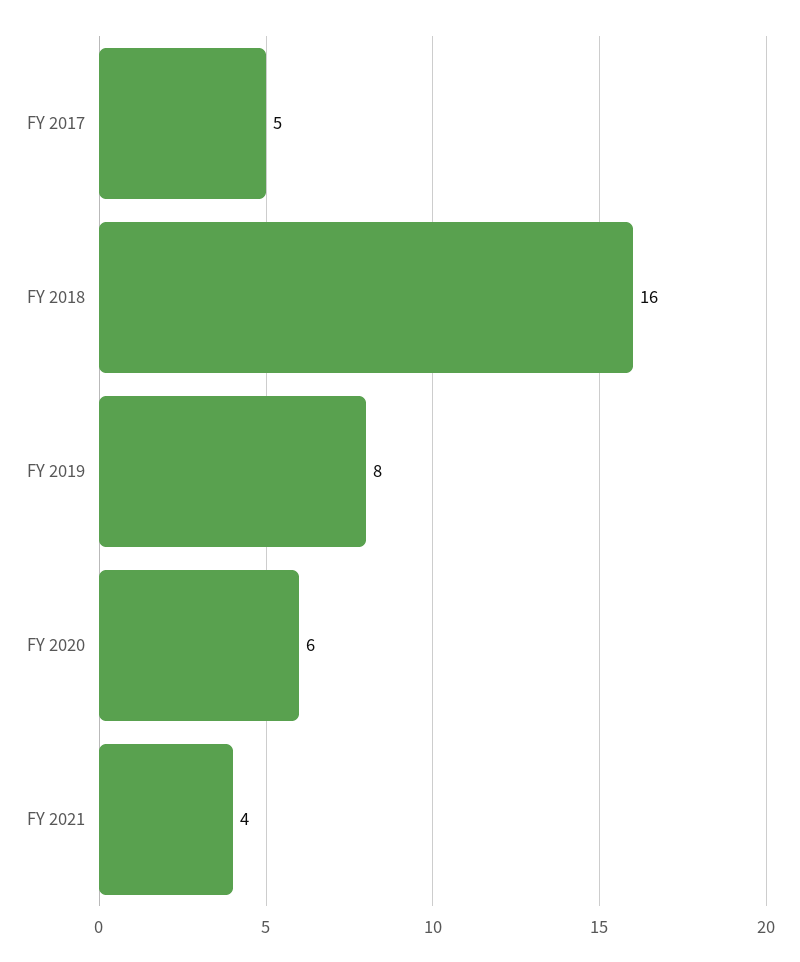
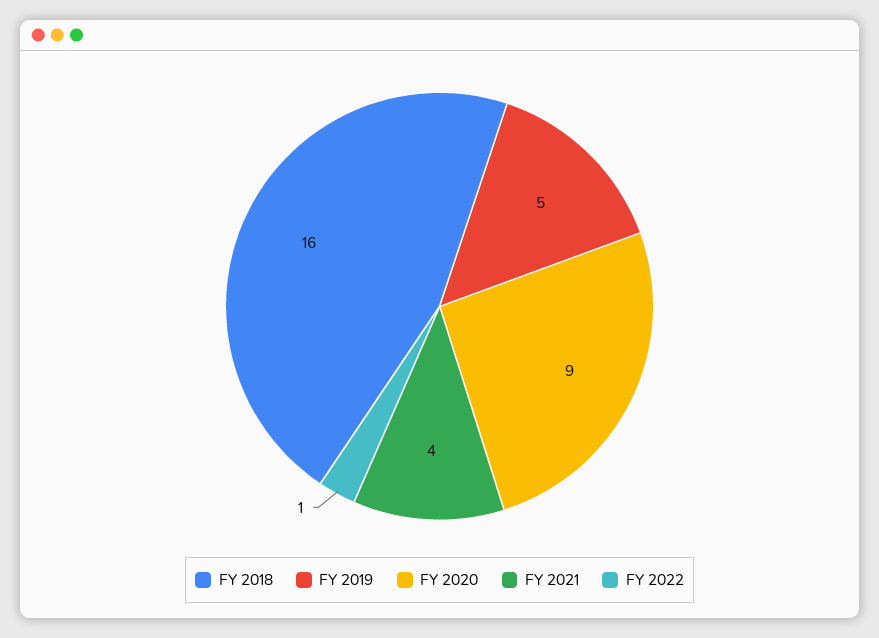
FY 2017: 5 -> none
FY 2019: 8 -> 5
FY 2020: 6 -> 9
FY 2022: none -> 1

